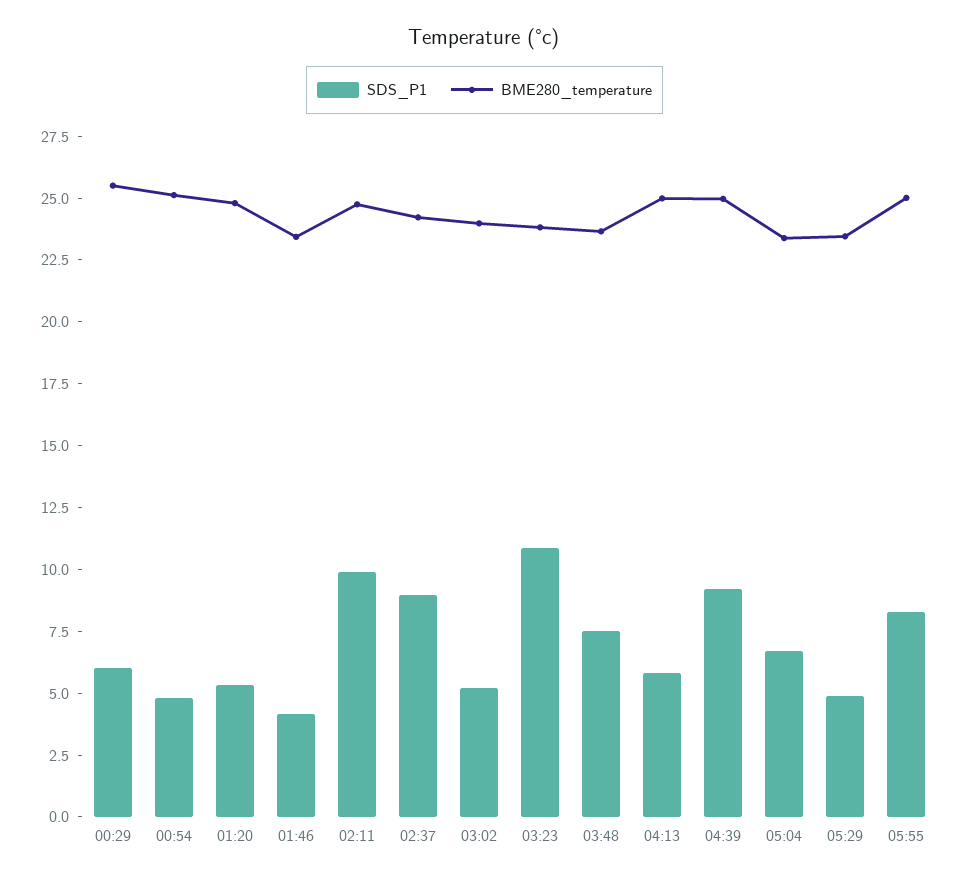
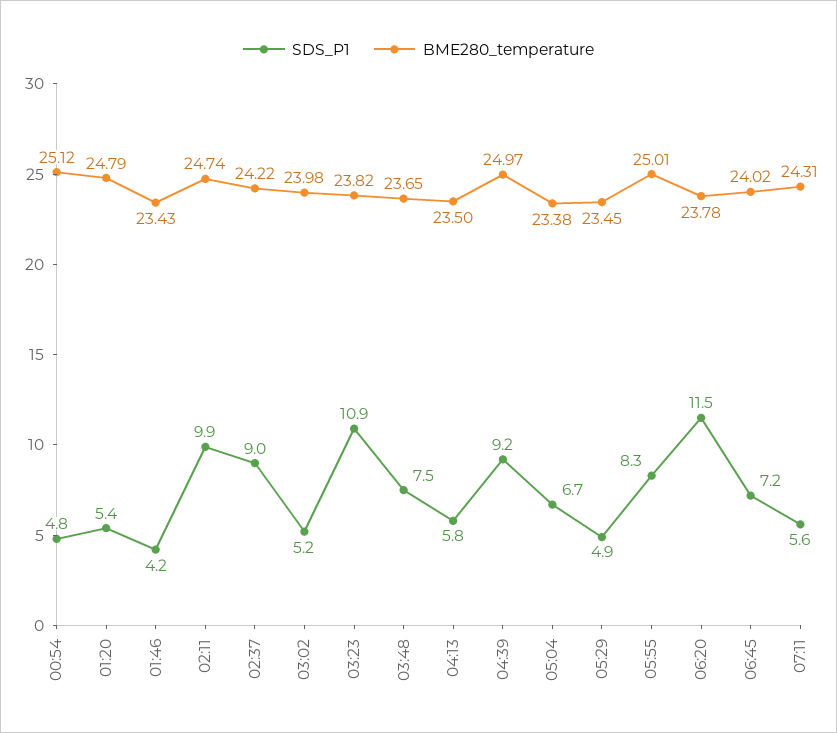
SDS_P1, 00:29: 6 -> none
BME280_temperature, 00:29: 25.5 -> none
BME280_temperature, 04:13: 25 -> 23.5
SDS_P1, 06:20: none -> 11.5
BME280_temperature, 06:20: none -> 23.78
SDS_P1, 06:45: none -> 7.2
BME280_temperature, 06:45: none -> 24.02
SDS_P1, 07:11: none -> 5.6
BME280_temperature, 07:11: none -> 24.31

